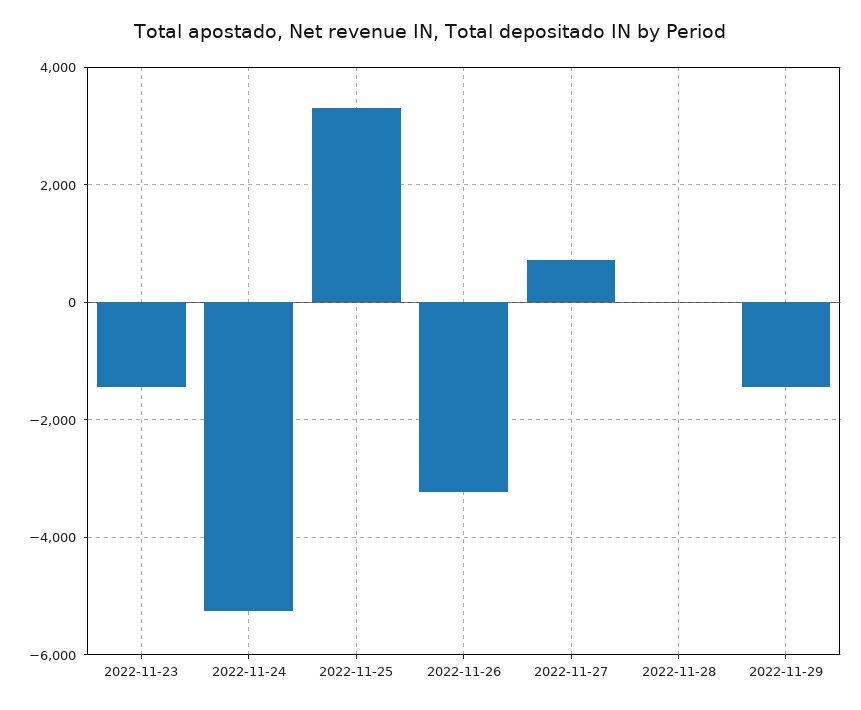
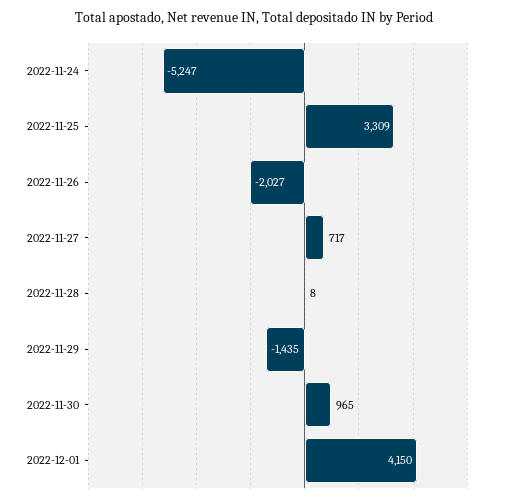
2022-11-23: -1400 -> none
2022-11-26: -3200 -> -2027
2022-11-30: none -> 965
2022-12-01: none -> 4150

